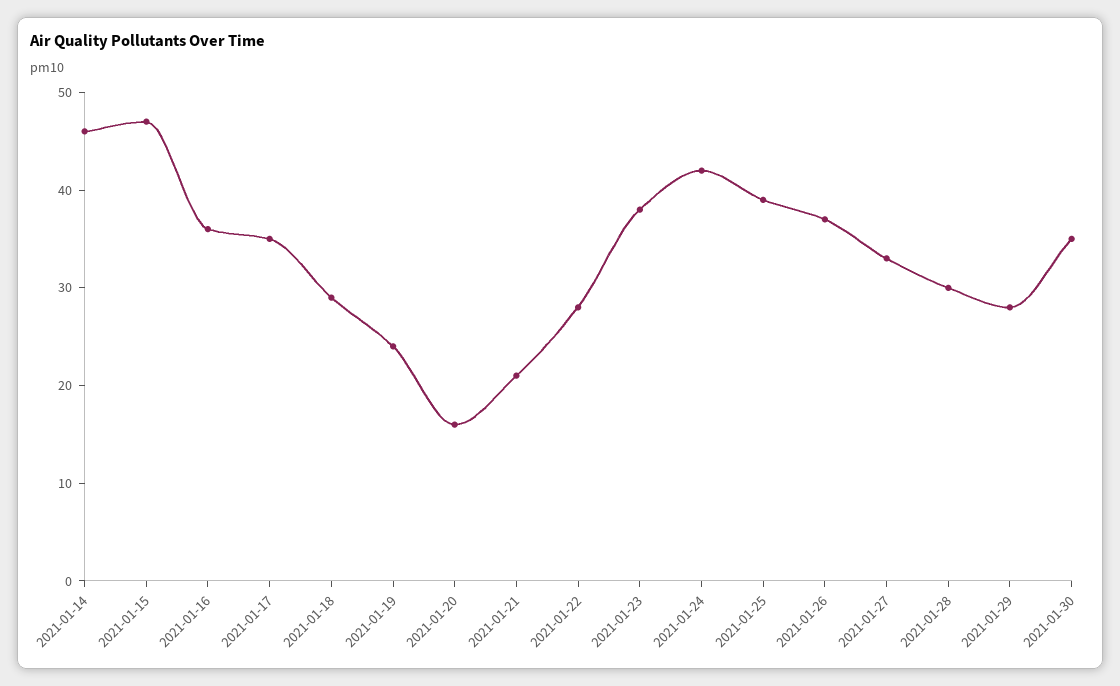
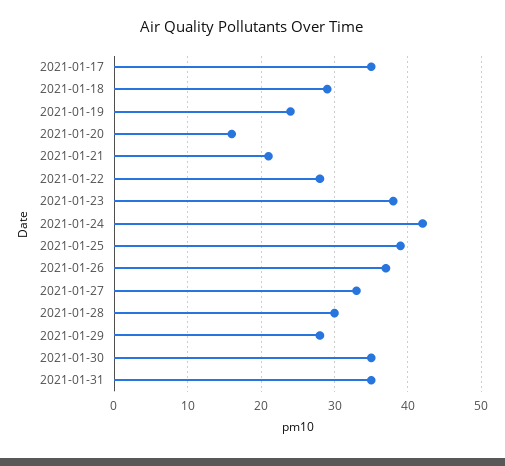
2021-01-14: 46 -> none
2021-01-15: 47 -> none
2021-01-16: 36 -> none
2021-01-31: none -> 35

